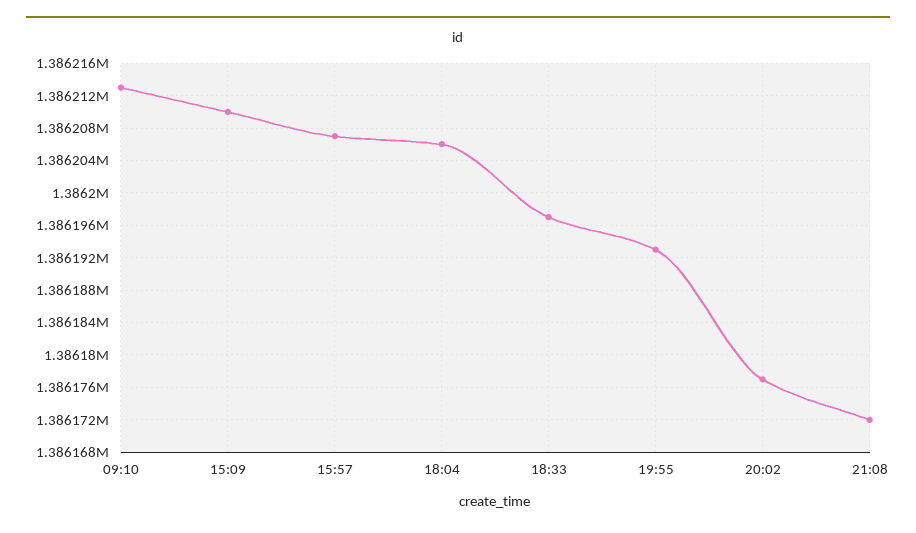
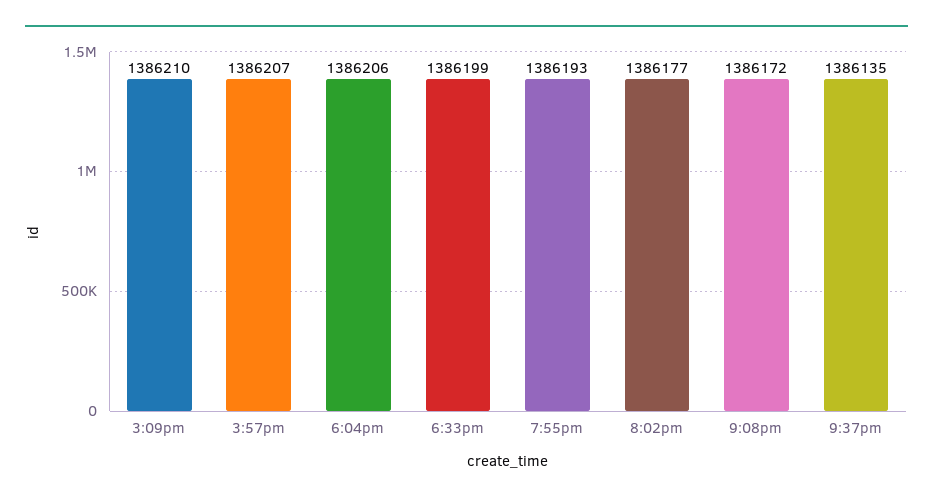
09:10: 1386213 -> none
18:33: 1386197 -> 1386199
9:37pm: none -> 1386135

